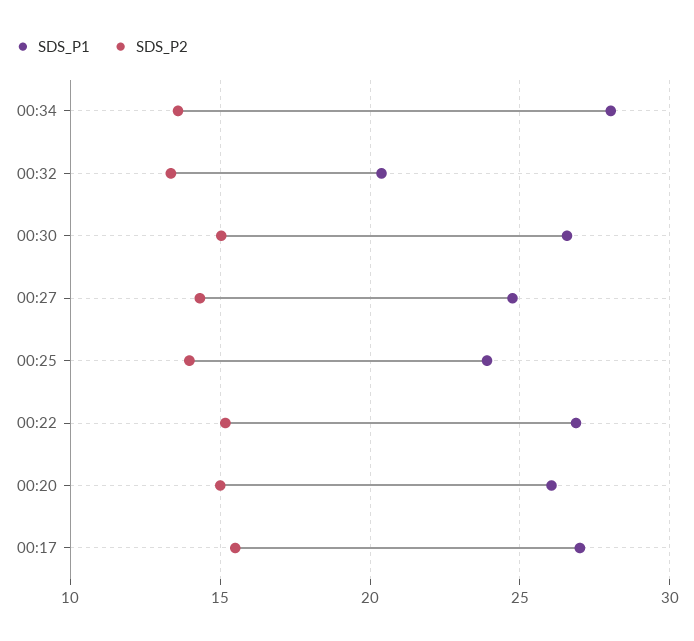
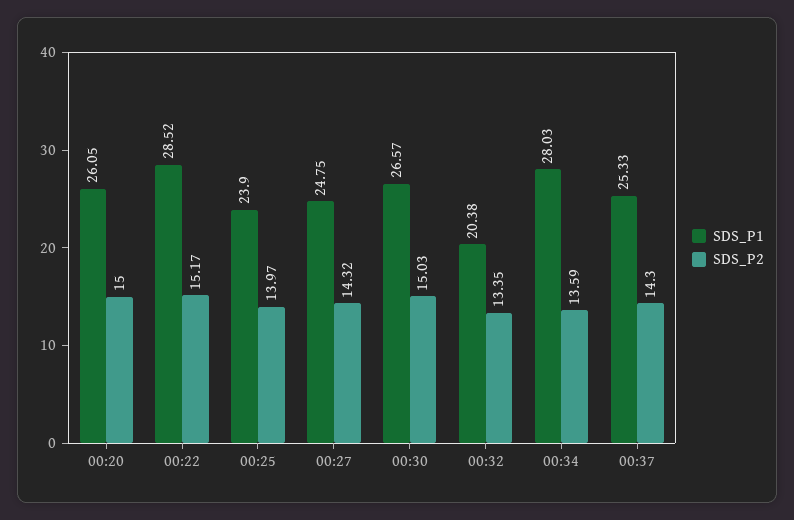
SDS_P1, 00:22: 27 -> 28.52
SDS_P1, 00:17: 27 -> none
SDS_P2, 00:17: 15.5 -> none
SDS_P1, 00:37: none -> 25.33
SDS_P2, 00:37: none -> 14.3

